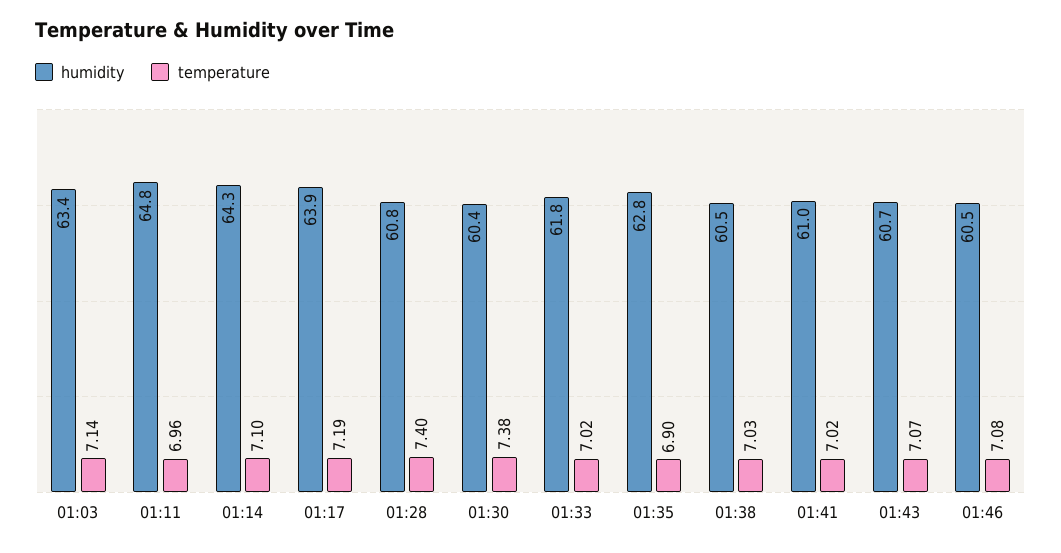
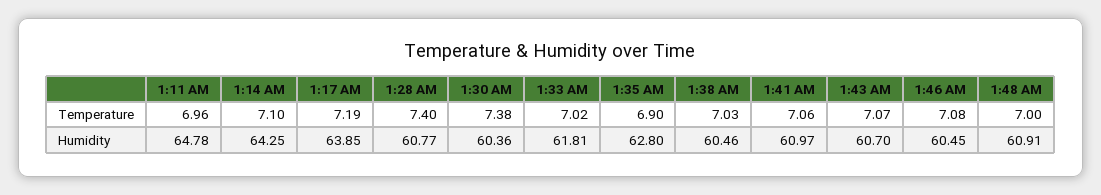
humidity, 01:03: 63.4 -> none
temperature, 01:03: 7.14 -> none
temperature, 01:41: 7.02 -> 7.06
temperature, 1:48 AM: none -> 7
humidity, 1:48 AM: none -> 60.91

